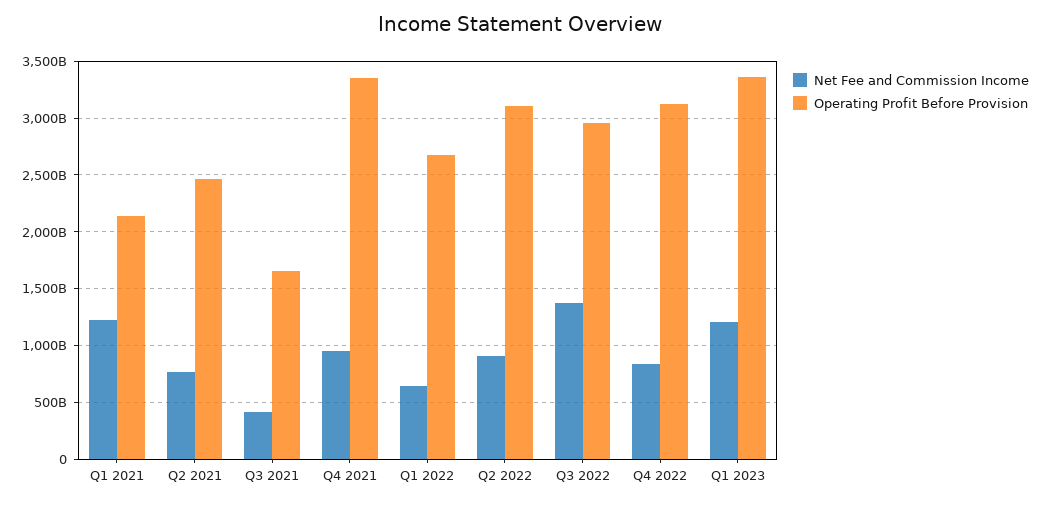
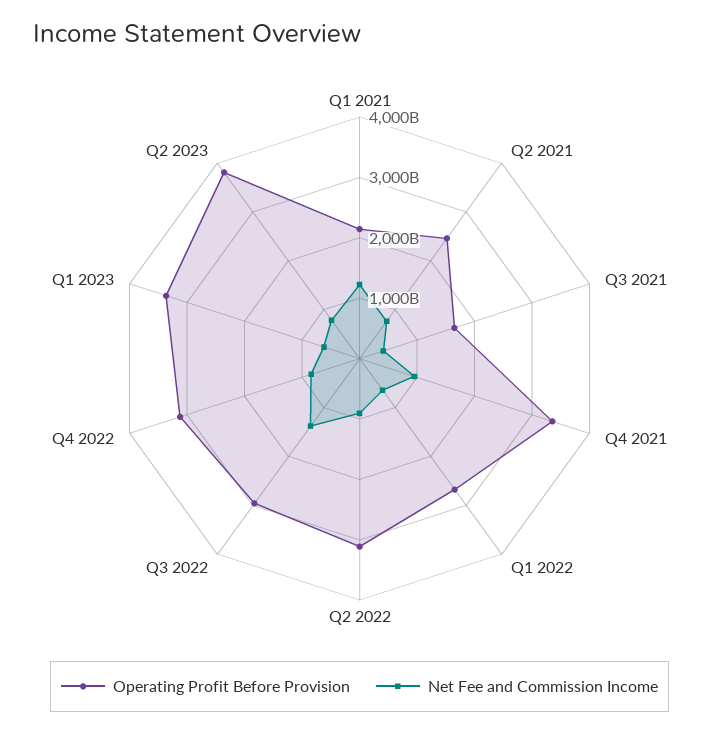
Net Fee and Commission Income, Q1 2023: 1200000000000 -> 600000000000
Operating Profit Before Provision, Q2 2023: none -> 3800000000000
Net Fee and Commission Income, Q2 2023: none -> 800000000000

